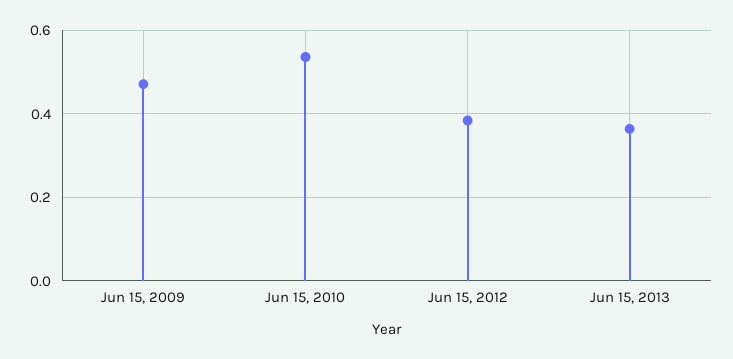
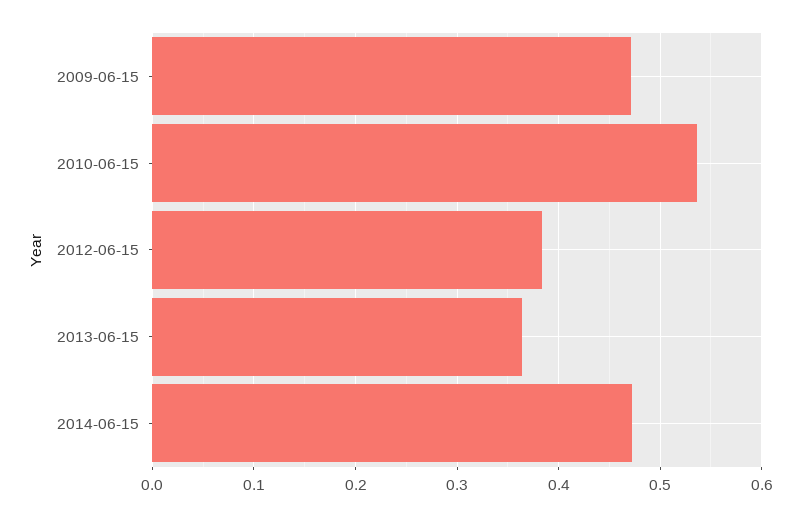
2014-06-15: none -> 0.47

